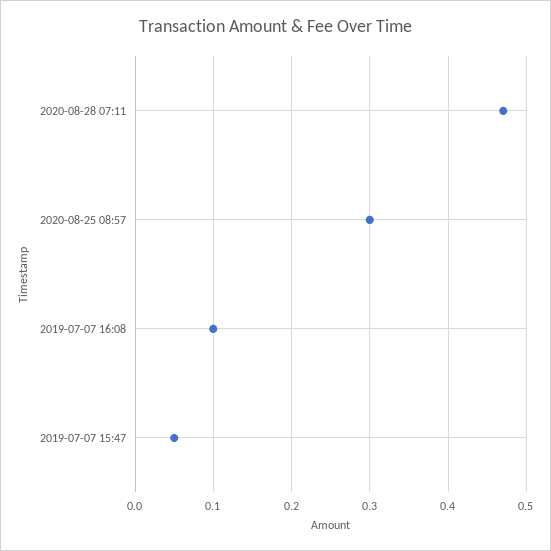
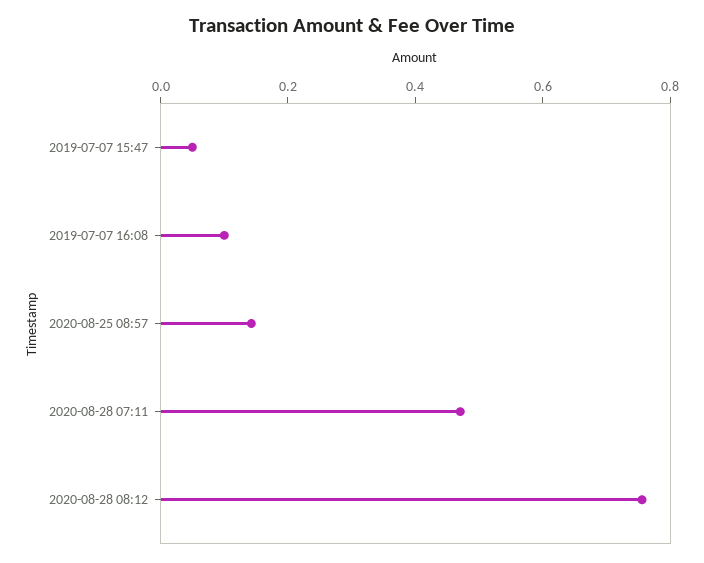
2020-08-25 08:57: 0.3 -> 0.15
2020-08-28 08:12: none -> 0.75

